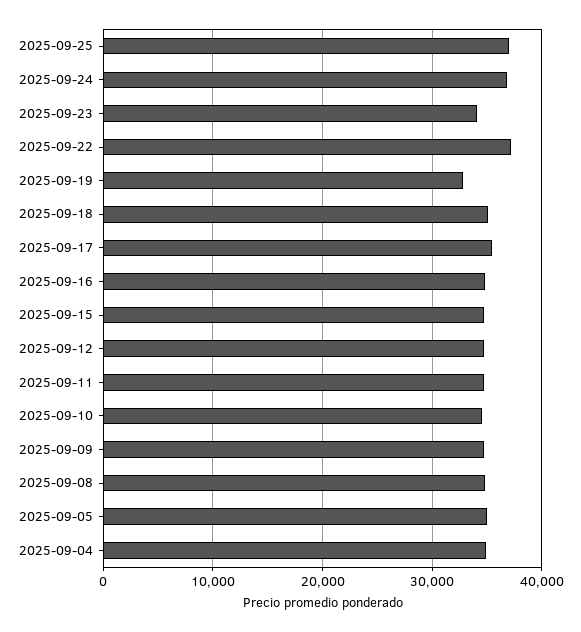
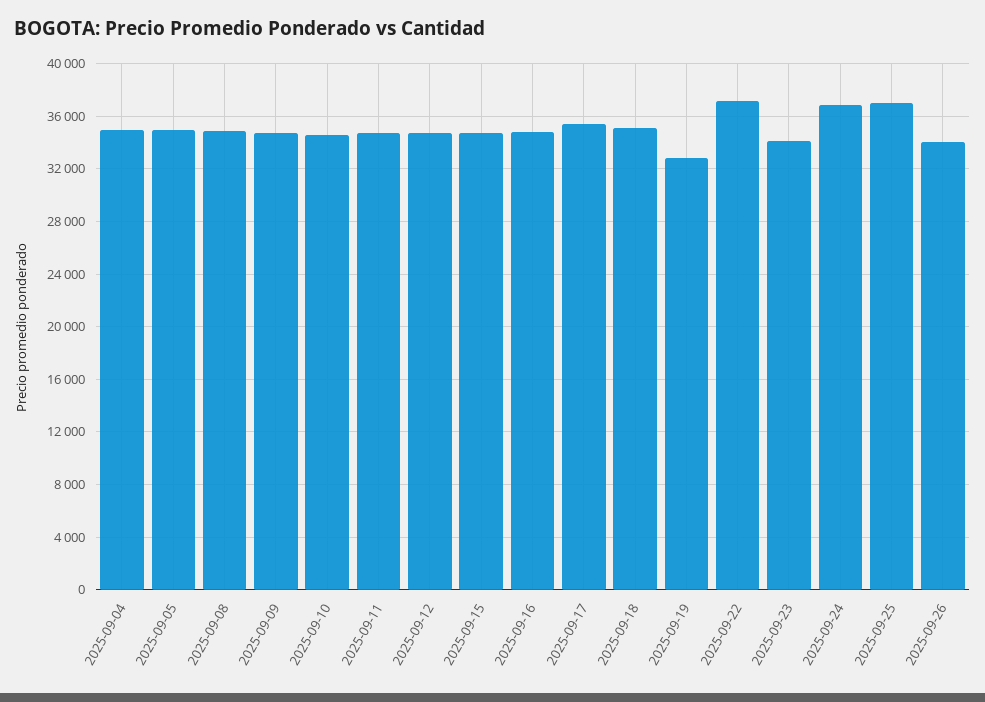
2025-09-26: none -> 34000

